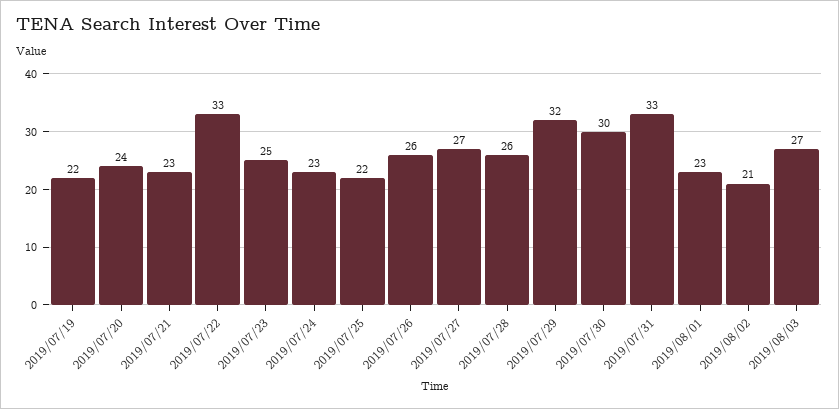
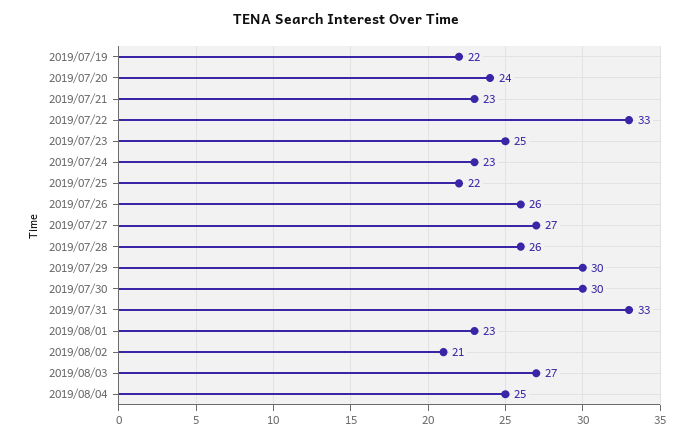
2019/07/29: 32 -> 30
2019/08/04: none -> 25

